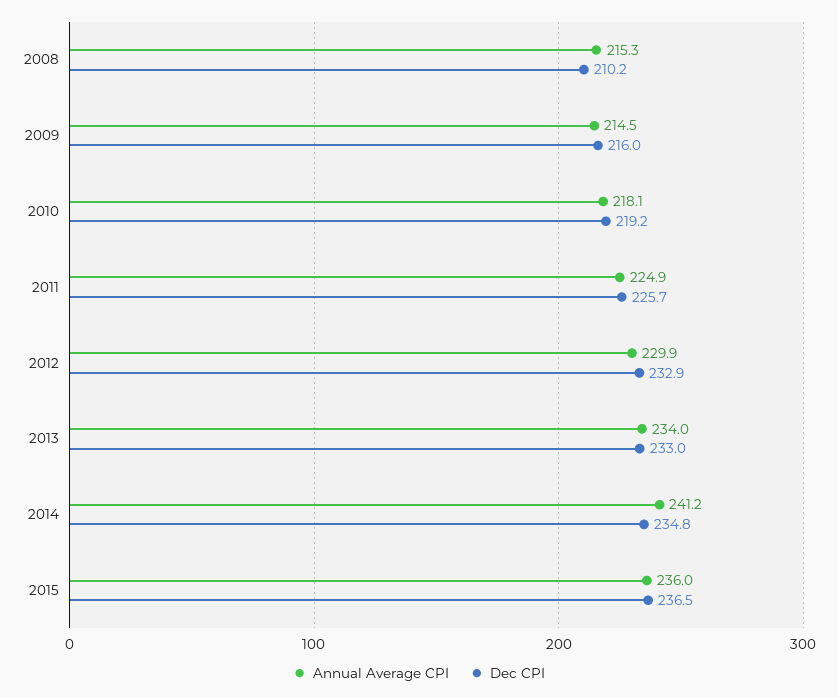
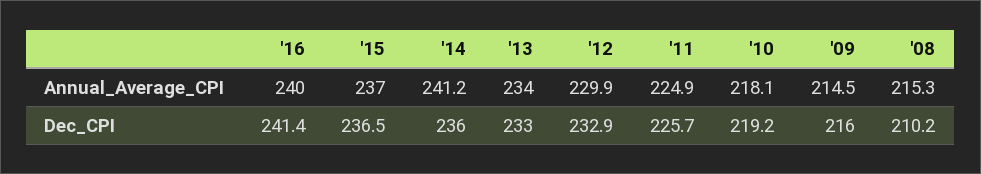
Dec CPI, 2014: 234.8 -> 236
Annual Average CPI, 2015: 236 -> 237
Annual Average CPI, '16: none -> 240
Dec CPI, '16: none -> 241.4

